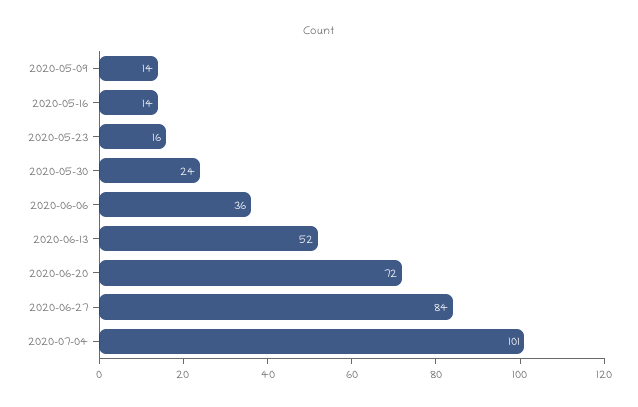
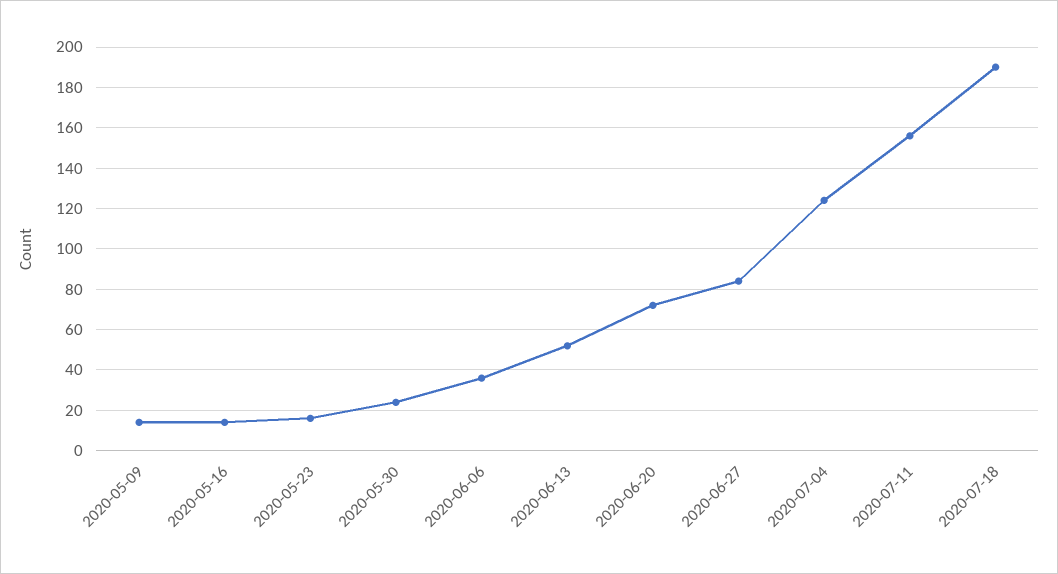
2020-07-04: 101 -> 125
2020-07-11: none -> 155
2020-07-18: none -> 190

